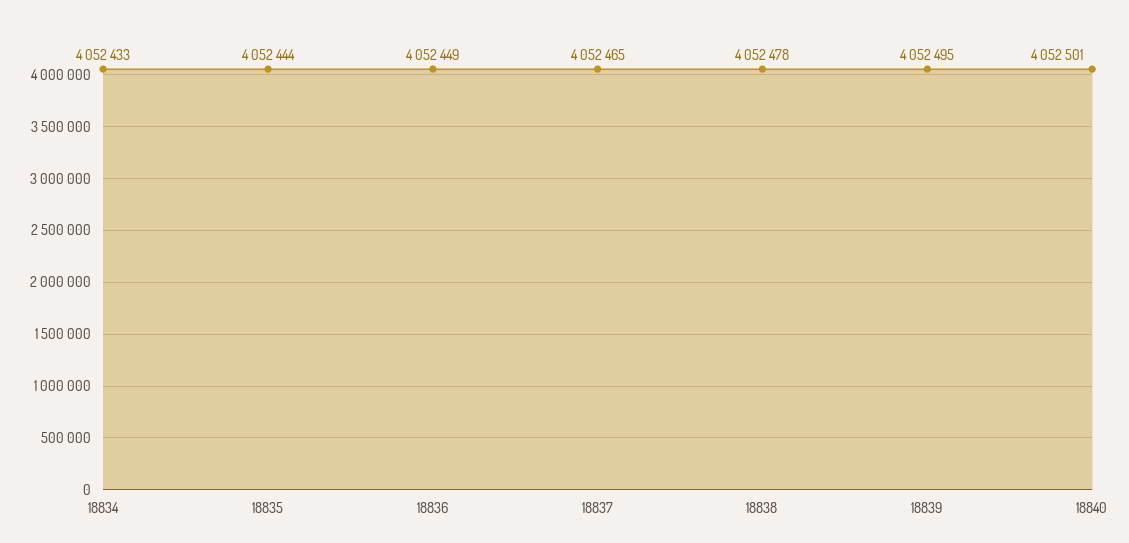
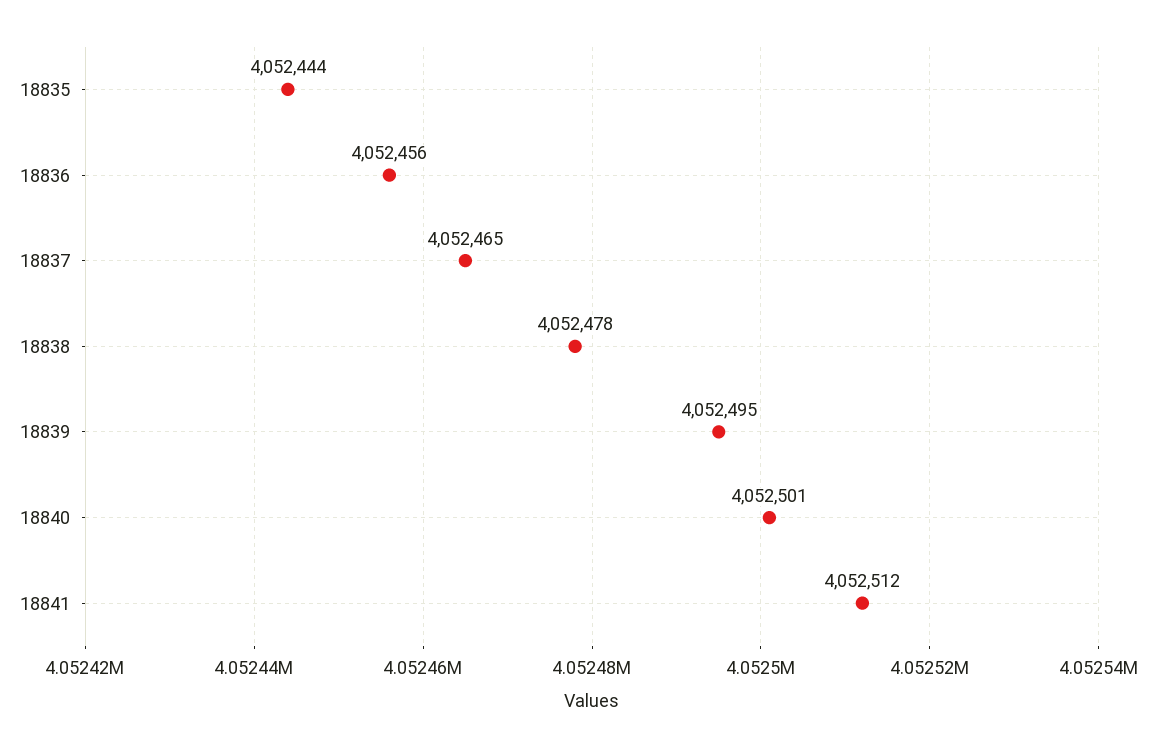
18834: 4052433 -> none
18836: 4052449 -> 4052456
18841: none -> 4052512

